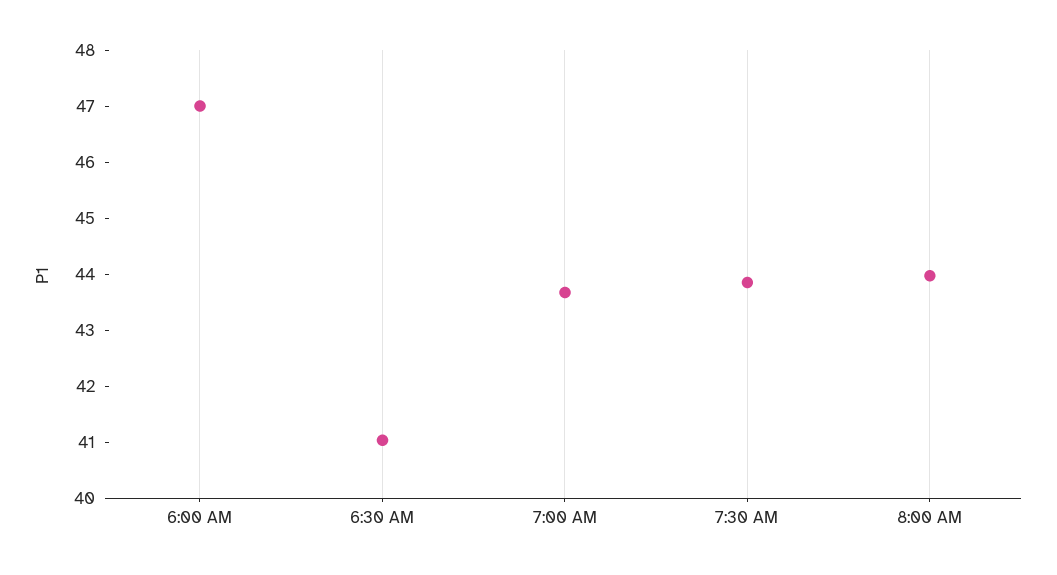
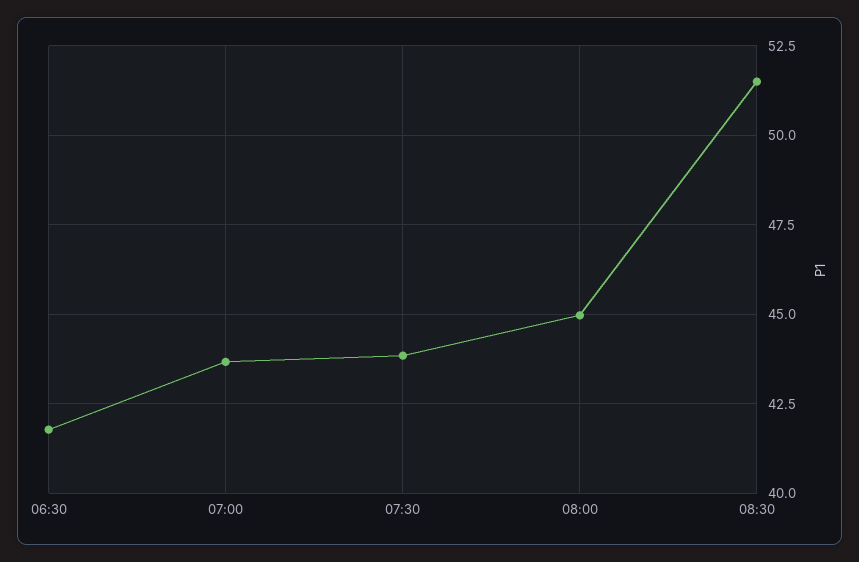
6:00 AM: 47 -> none
6:30 AM: 41 -> 41.75
8:00 AM: 44 -> 45
08:30: none -> 51.5

